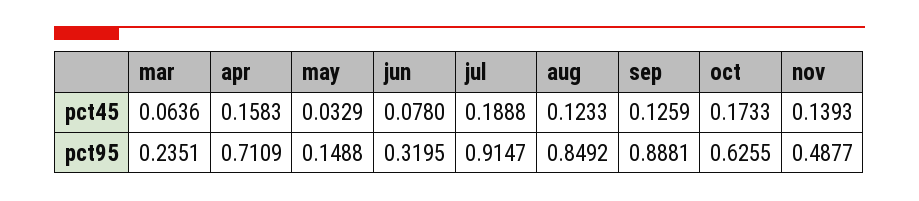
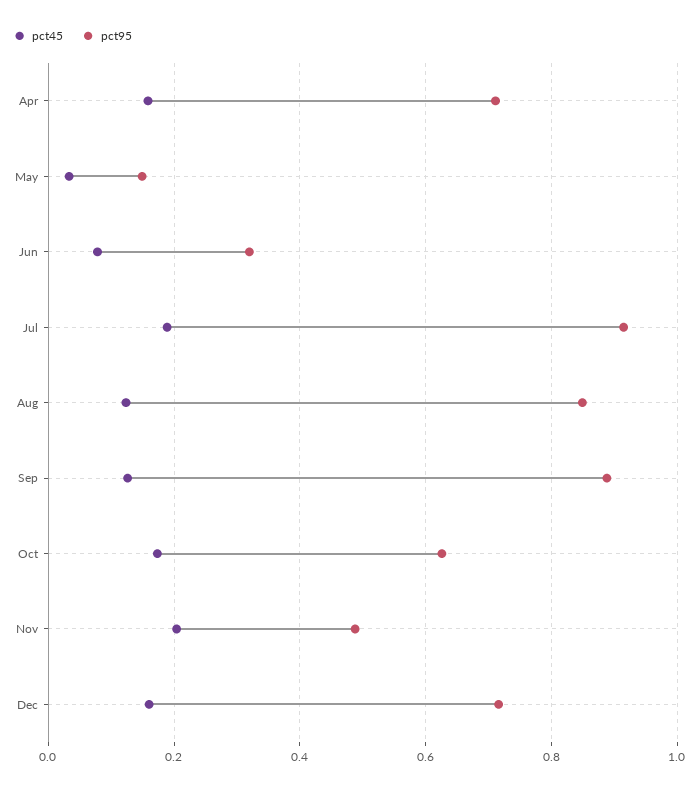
pct45, mar: 0.0636 -> none
pct45, nov: 0.1393 -> 0.2
pct95, mar: 0.2351 -> none
pct45, Dec: none -> 0.16
pct95, Dec: none -> 0.72

